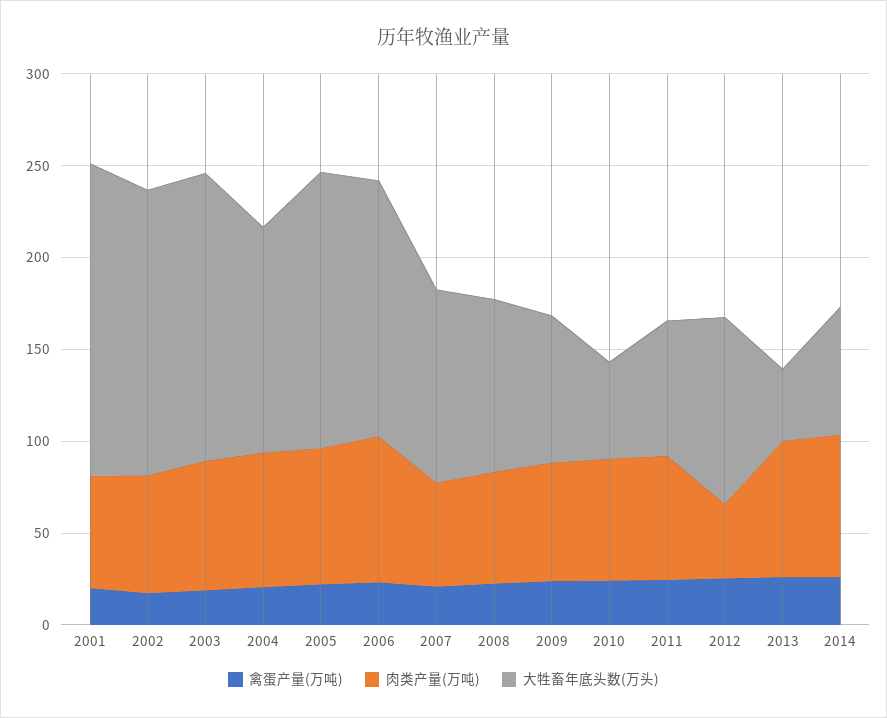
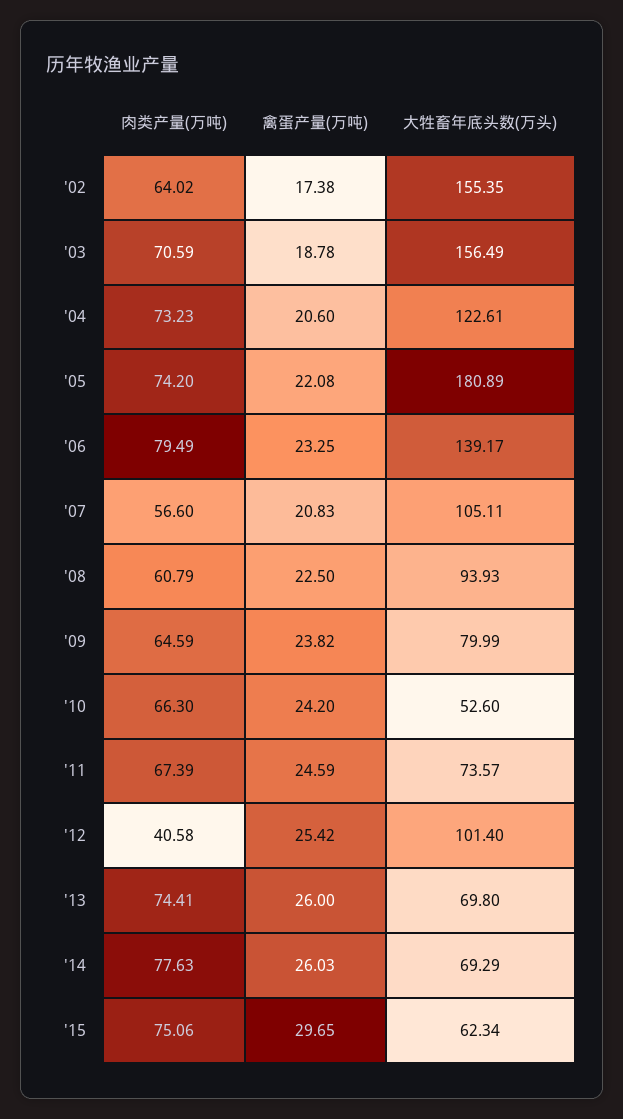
禽蛋产量(万吨), 2001: 20 -> none
肉类产量(万吨), 2001: 60 -> none
大牲畜年底头数(万头), 2001: 170 -> none
大牲畜年底头数(万头), 2005: 150 -> 180.89
大牲畜年底头数(万头), 2013: 40 -> 69.8
肉类产量(万吨), '15: none -> 75.06
禽蛋产量(万吨), '15: none -> 29.65
大牲畜年底头数(万头), '15: none -> 62.34

